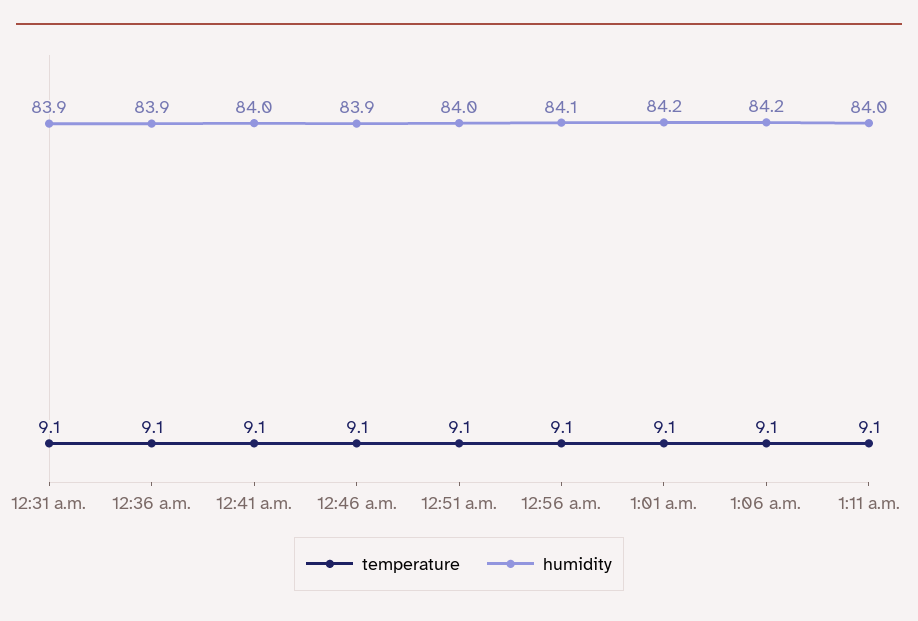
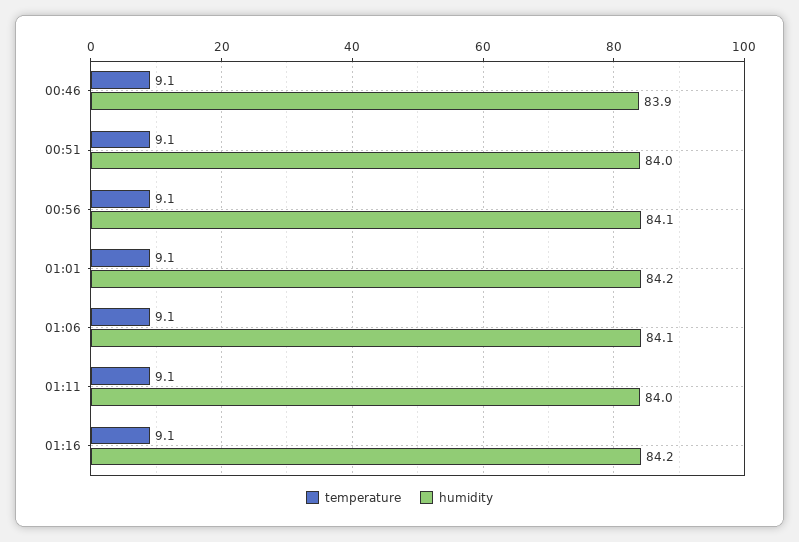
temperature, 12:31 a.m.: 9.1 -> none
humidity, 12:31 a.m.: 83.9 -> none
temperature, 12:36 a.m.: 9.1 -> none
humidity, 12:36 a.m.: 83.9 -> none
temperature, 12:41 a.m.: 9.1 -> none
humidity, 12:41 a.m.: 84 -> none
humidity, 1:06 a.m.: 84.2 -> 84.1
temperature, 01:16: none -> 9.1
humidity, 01:16: none -> 84.2

